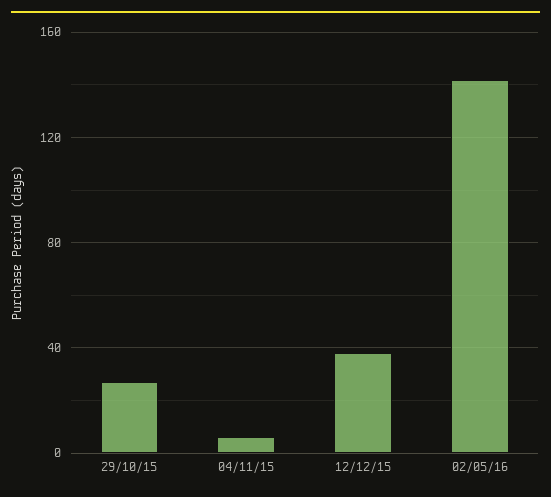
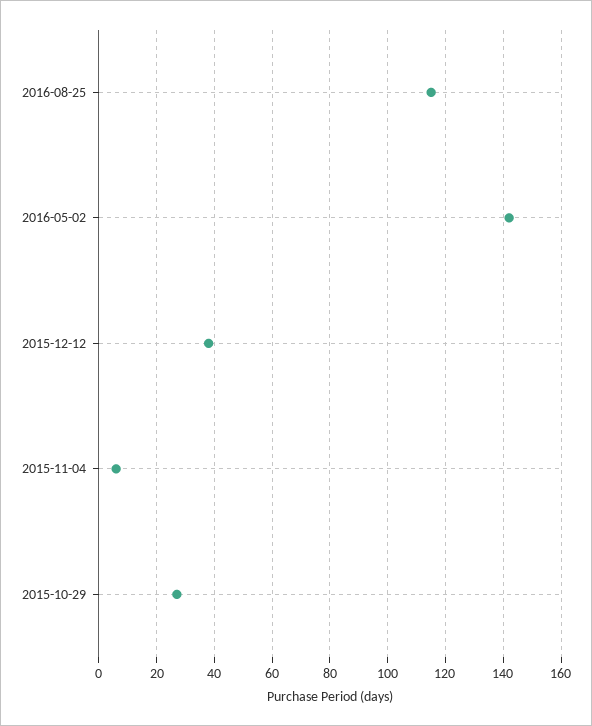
2016-08-25: none -> 115

